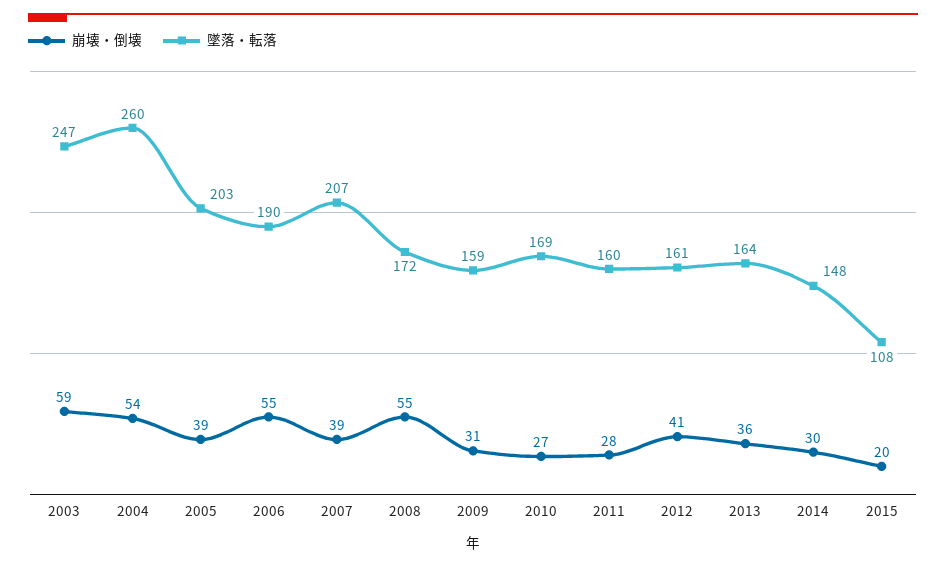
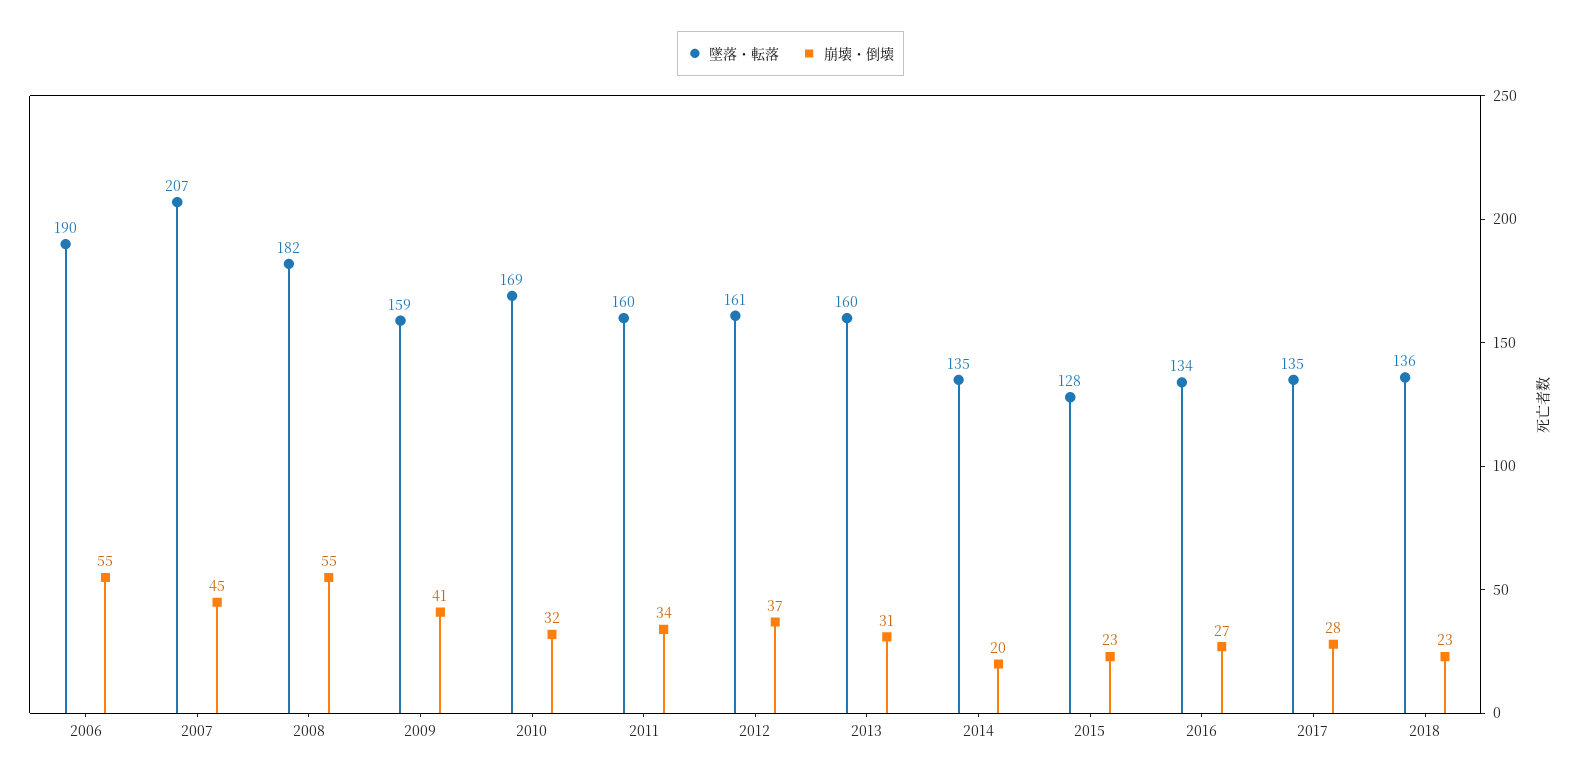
崩壊・倒壊, 2003: 59 -> none
墜落・転落, 2003: 247 -> none
崩壊・倒壊, 2004: 54 -> none
墜落・転落, 2004: 260 -> none
崩壊・倒壊, 2005: 39 -> none
墜落・転落, 2005: 203 -> none
崩壊・倒壊, 2007: 39 -> 45
墜落・転落, 2008: 172 -> 182
崩壊・倒壊, 2009: 31 -> 41
崩壊・倒壊, 2010: 27 -> 32
崩壊・倒壊, 2011: 28 -> 34
崩壊・倒壊, 2012: 41 -> 37
崩壊・倒壊, 2013: 36 -> 31
墜落・転落, 2013: 164 -> 160
崩壊・倒壊, 2014: 30 -> 20
墜落・転落, 2014: 148 -> 135
崩壊・倒壊, 2015: 20 -> 23
墜落・転落, 2015: 108 -> 128
墜落・転落, 2016: none -> 134
崩壊・倒壊, 2016: none -> 27
墜落・転落, 2017: none -> 135
崩壊・倒壊, 2017: none -> 28
墜落・転落, 2018: none -> 136
崩壊・倒壊, 2018: none -> 23

